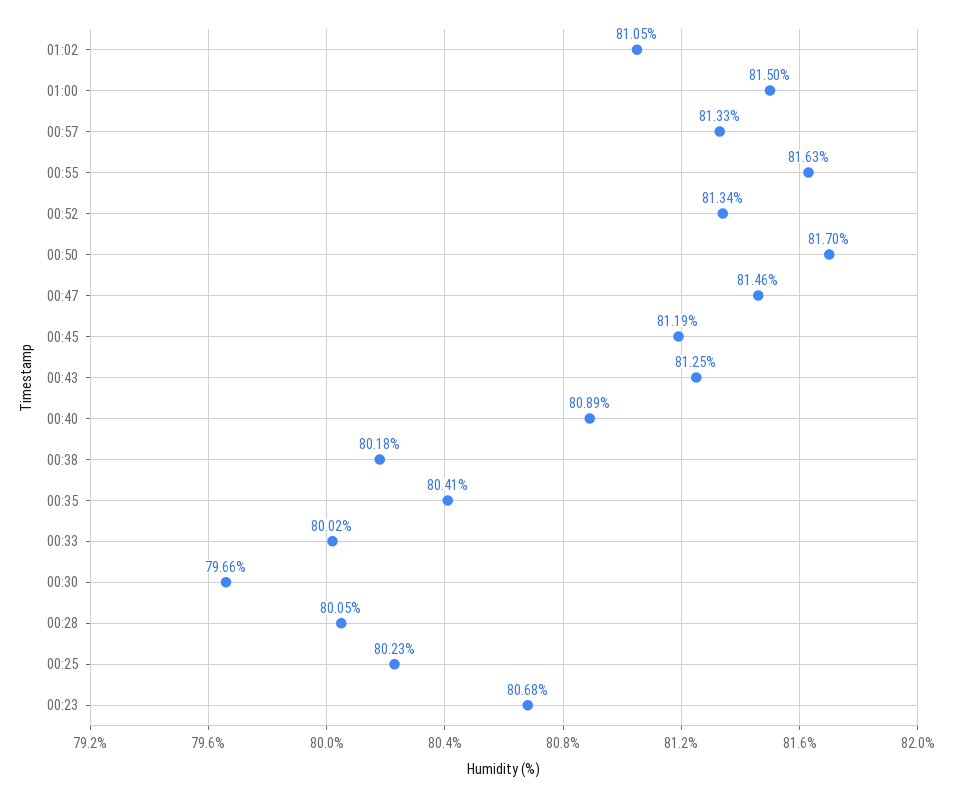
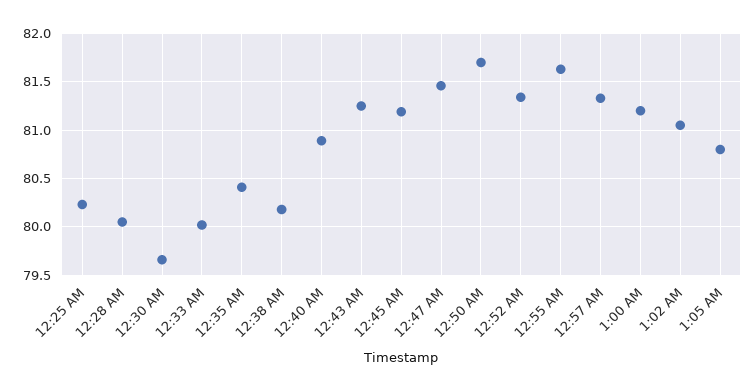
01:00: 81.5 -> 81.2
00:23: 80.68 -> none
1:05 AM: none -> 80.8

